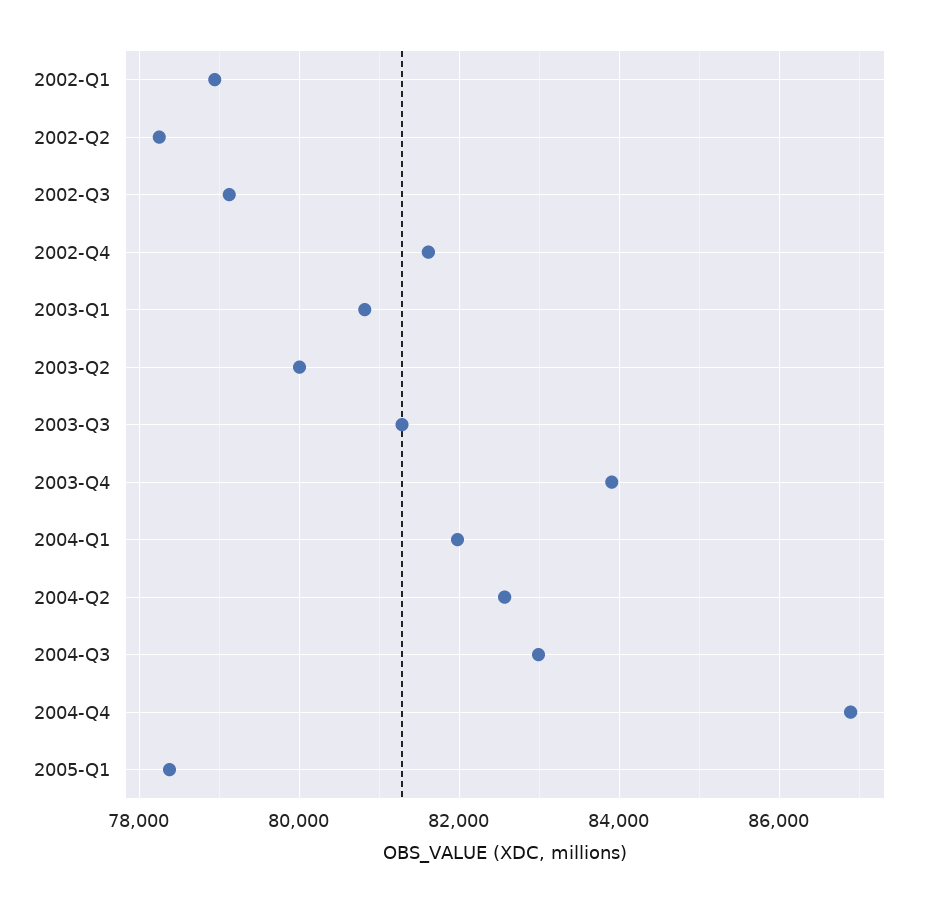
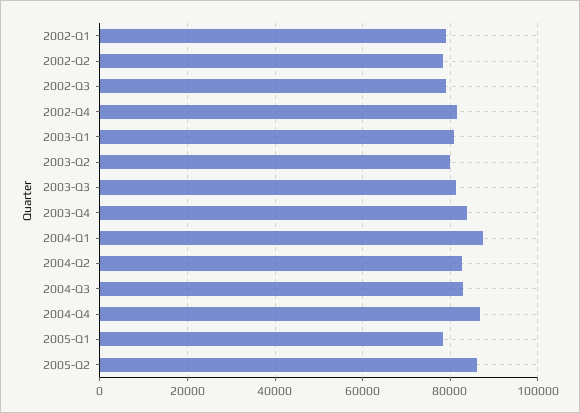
2004-Q1: 82000 -> 88000
2005-Q2: none -> 86000

